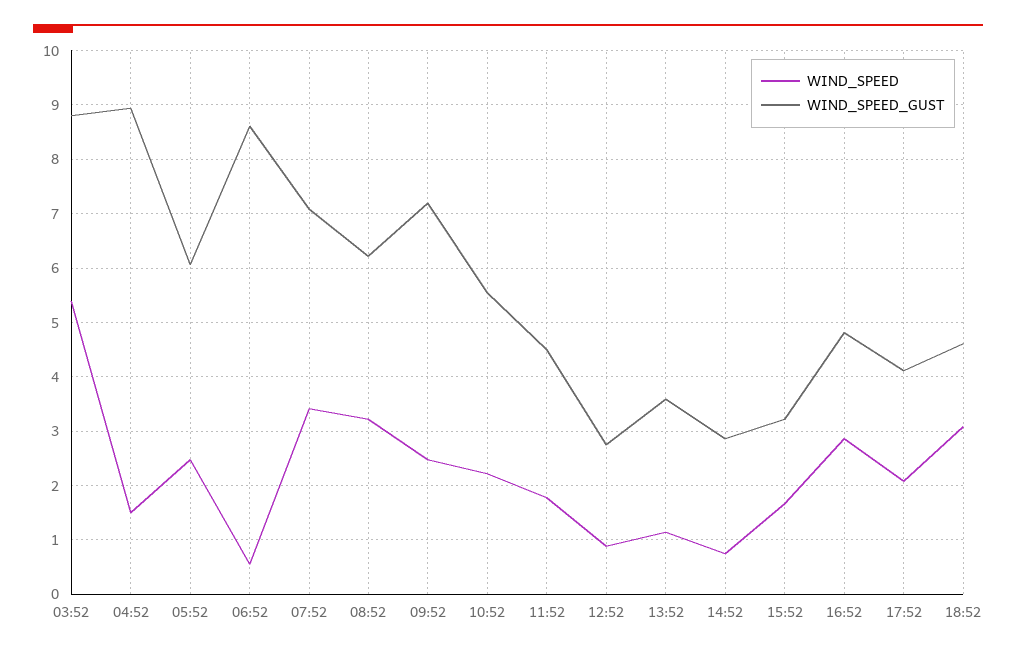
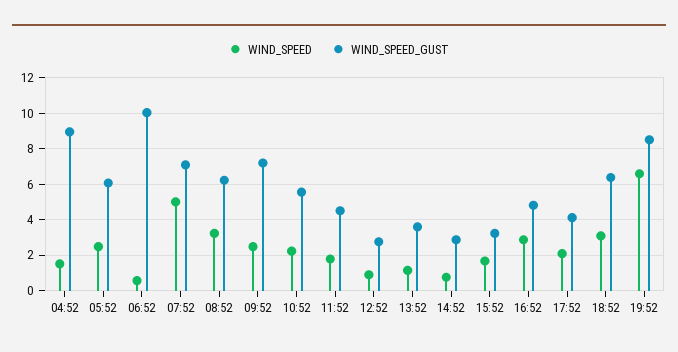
WIND_SPEED, 03:52: 5.4 -> none
WIND_SPEED_GUST, 03:52: 8.8 -> none
WIND_SPEED_GUST, 06:52: 8.6 -> 10
WIND_SPEED, 07:52: 3.4 -> 5
WIND_SPEED_GUST, 18:52: 4.6 -> 6.5
WIND_SPEED, 19:52: none -> 6.5
WIND_SPEED_GUST, 19:52: none -> 8.5

